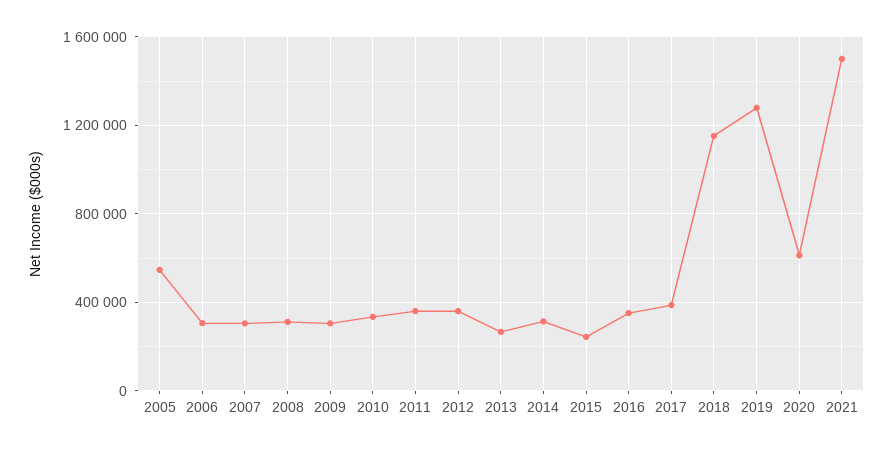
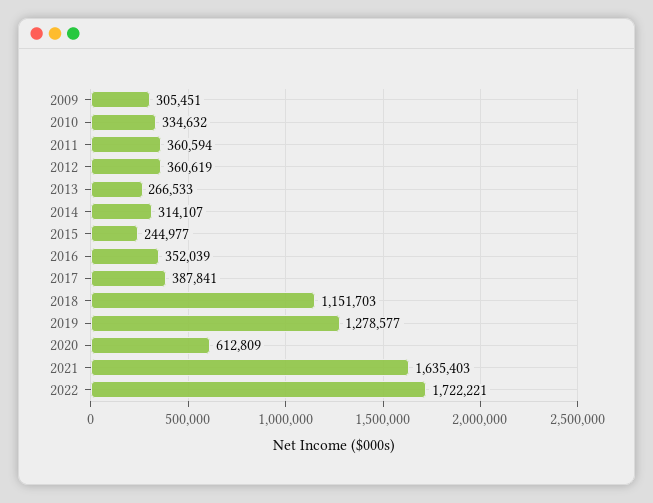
2005: 550000 -> none
2006: 300000 -> none
2007: 300000 -> none
2008: 300000 -> none
2021: 1500000 -> 1635403
2022: none -> 1722221

